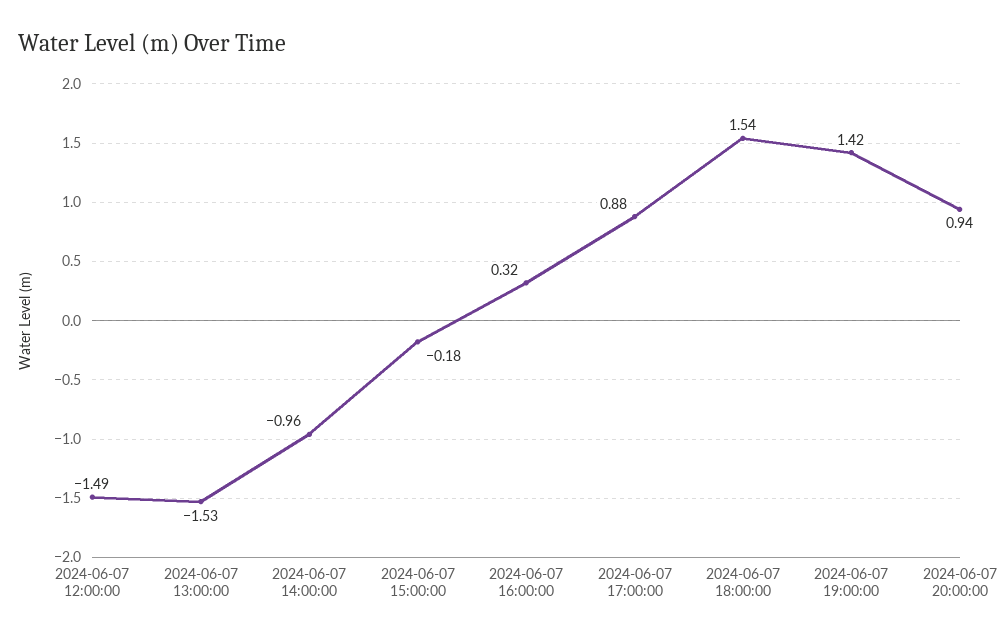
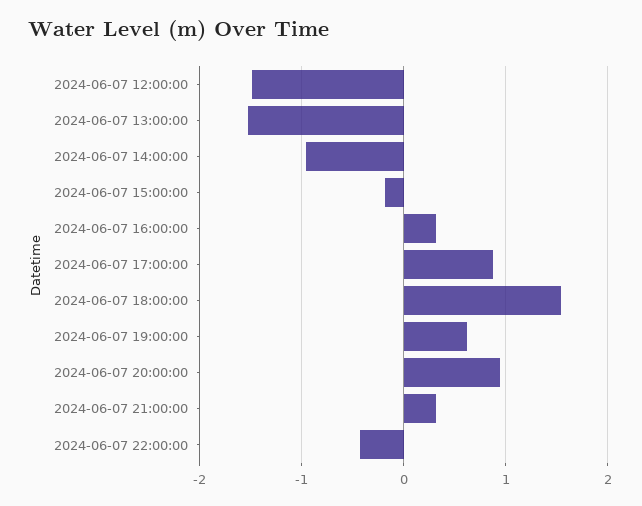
2024-06-07 19:00:00: 1.42 -> 0.6
2024-06-07 21:00:00: none -> 0.3
2024-06-07 22:00:00: none -> -0.4

